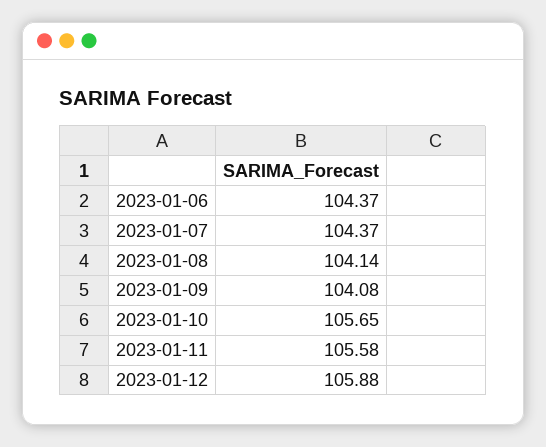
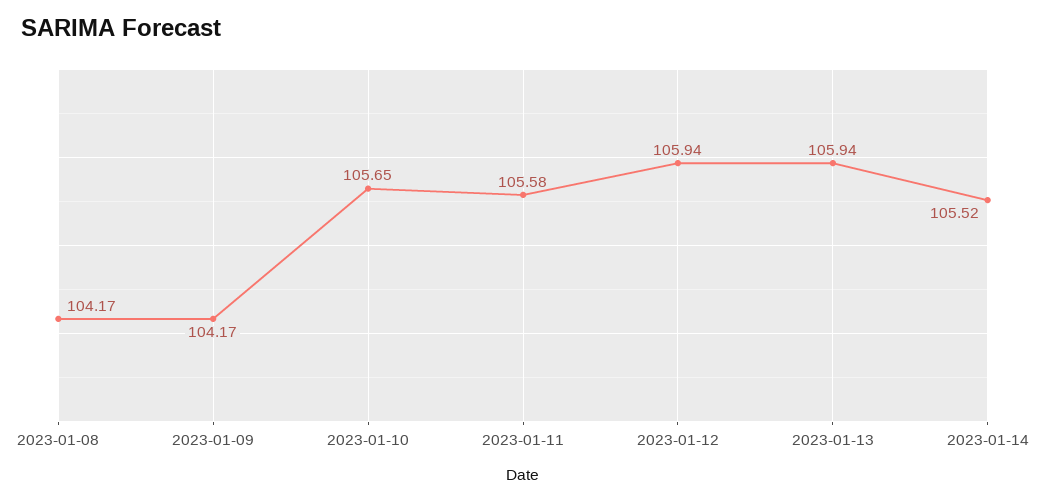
2023-01-06: 104.37 -> none
2023-01-07: 104.37 -> none
2023-01-08: 104.14 -> 104.17
2023-01-09: 104.08 -> 104.17
2023-01-12: 105.88 -> 105.94
2023-01-13: none -> 105.94
2023-01-14: none -> 105.52

